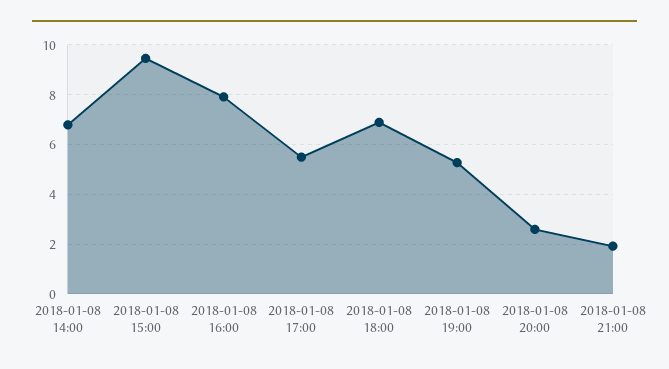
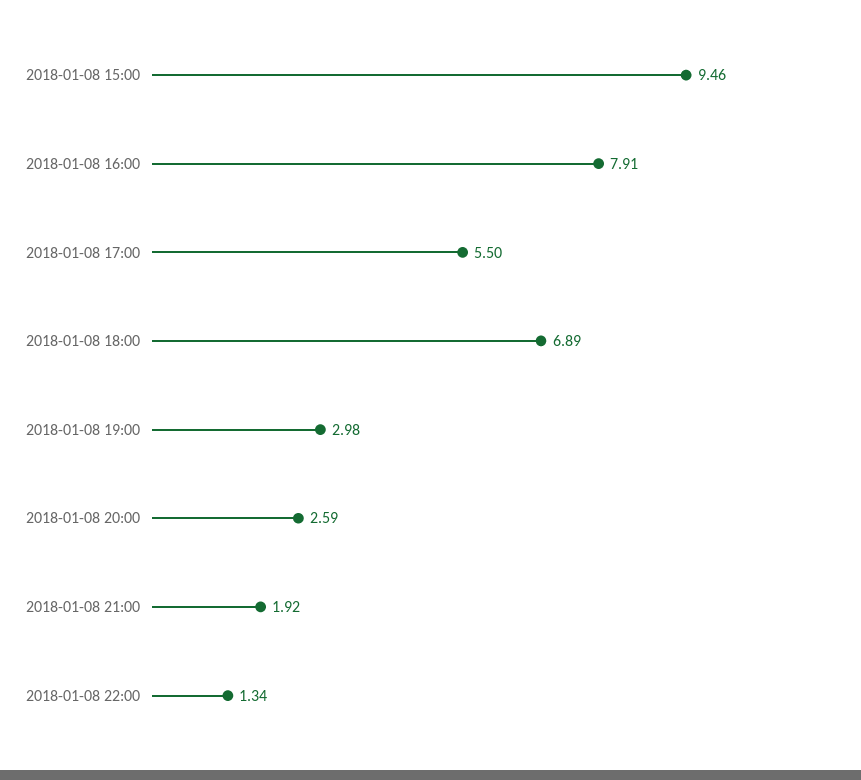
2018-01-08 14:00: 6.75 -> none
2018-01-08 19:00: 5.25 -> 2.98
2018-01-08 22:00: none -> 1.34

